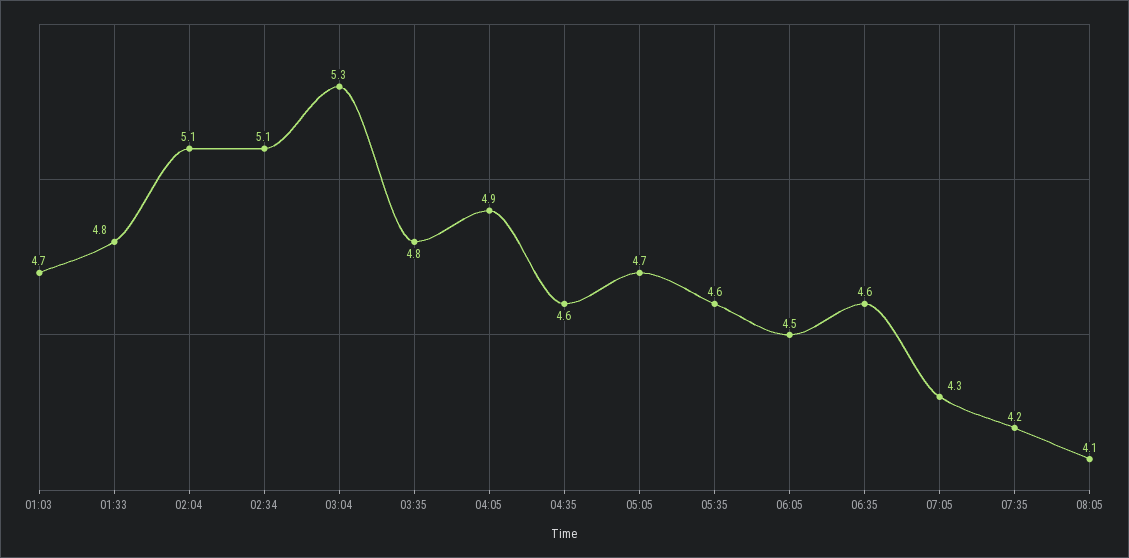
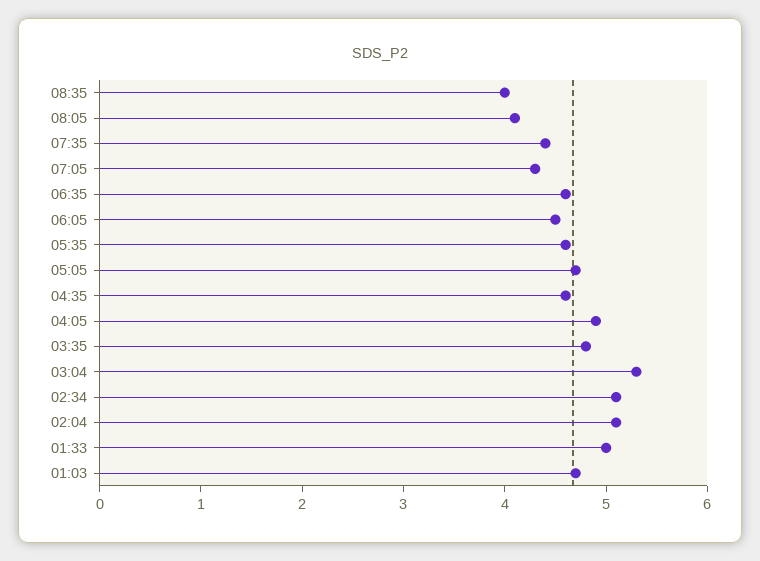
01:33: 4.8 -> 5
07:35: 4.2 -> 4.4
08:35: none -> 4

